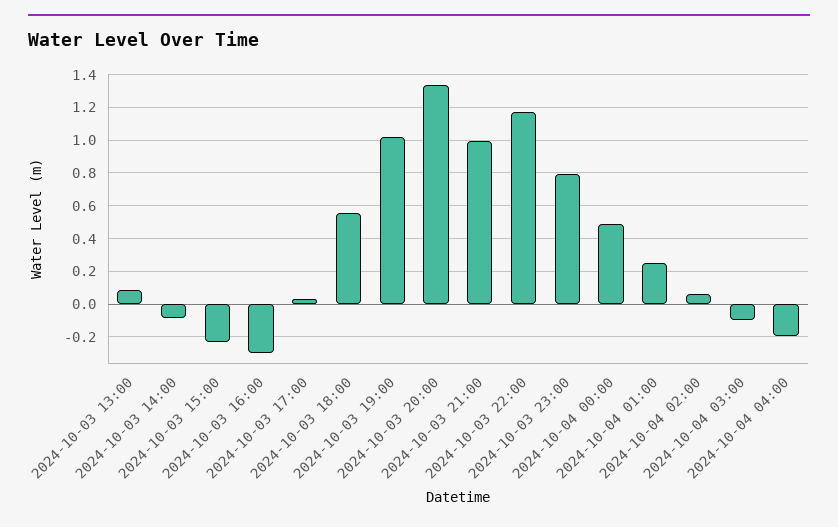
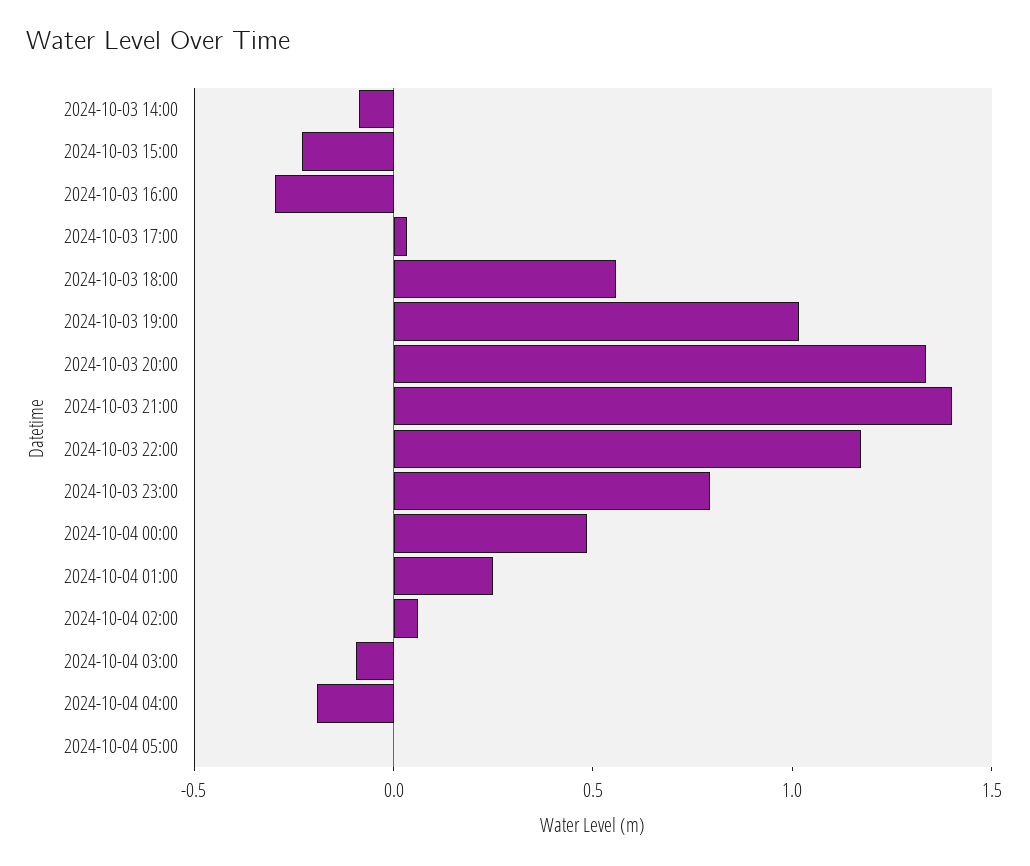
2024-10-03 13:00: 0.1 -> none
2024-10-03 21:00: 1 -> 1.4
2024-10-04 05:00: none -> 0

